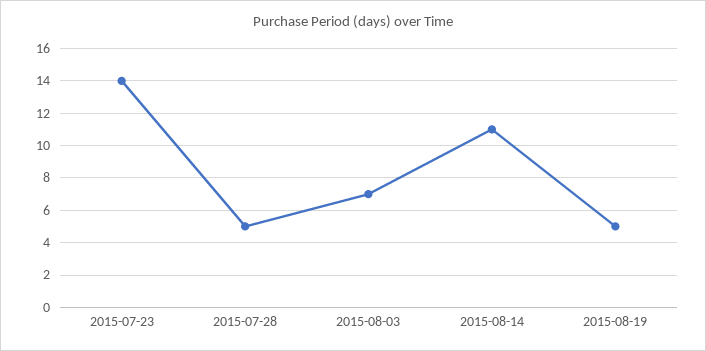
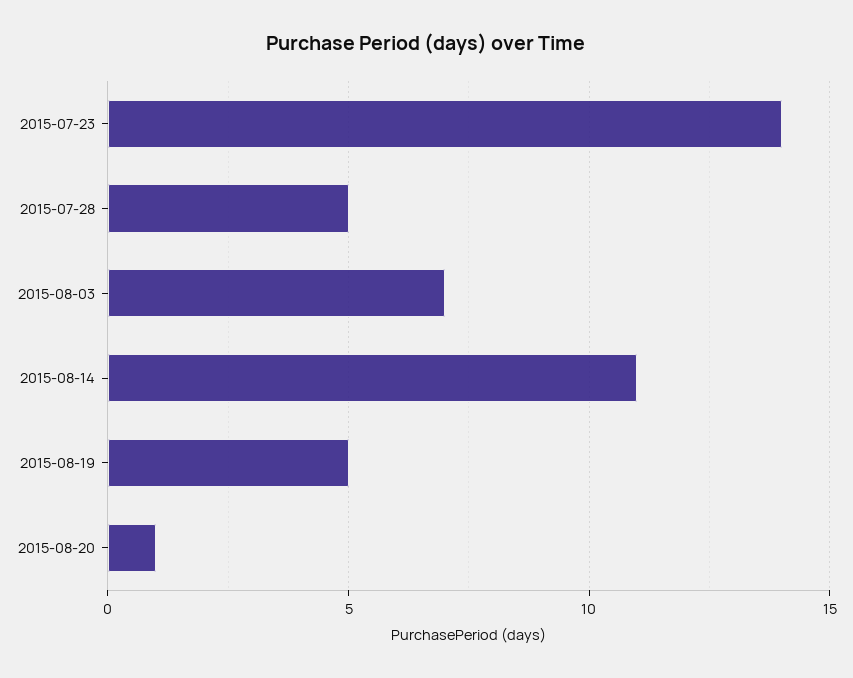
2015-08-20: none -> 1

